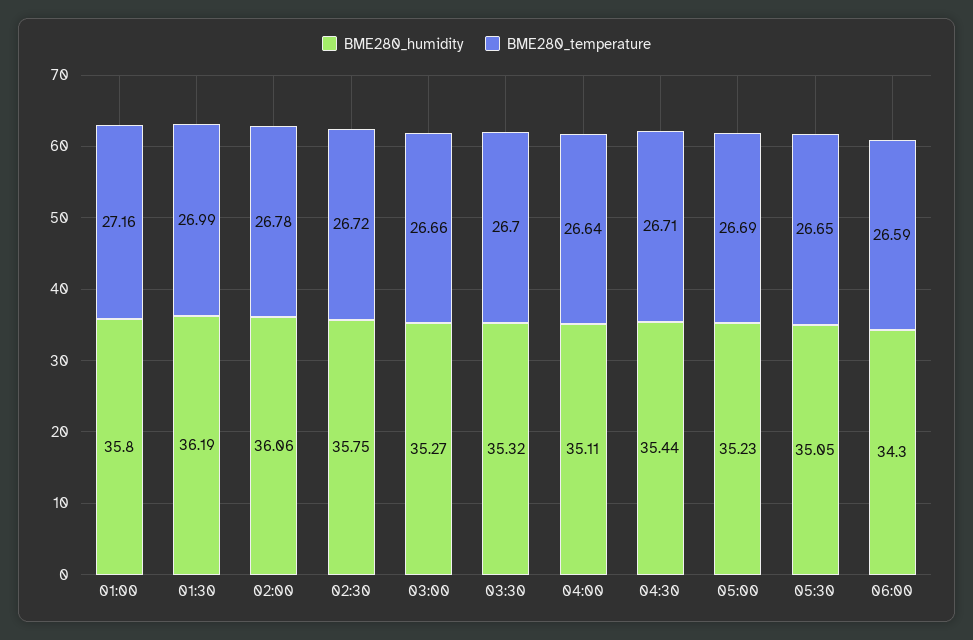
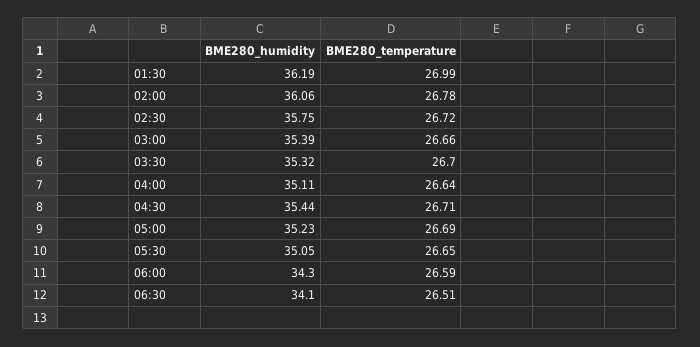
BME280_humidity, 01:00: 35.8 -> none
BME280_temperature, 01:00: 27.16 -> none
BME280_humidity, 03:00: 35.27 -> 35.39
BME280_humidity, 06:30: none -> 34.1
BME280_temperature, 06:30: none -> 26.51

